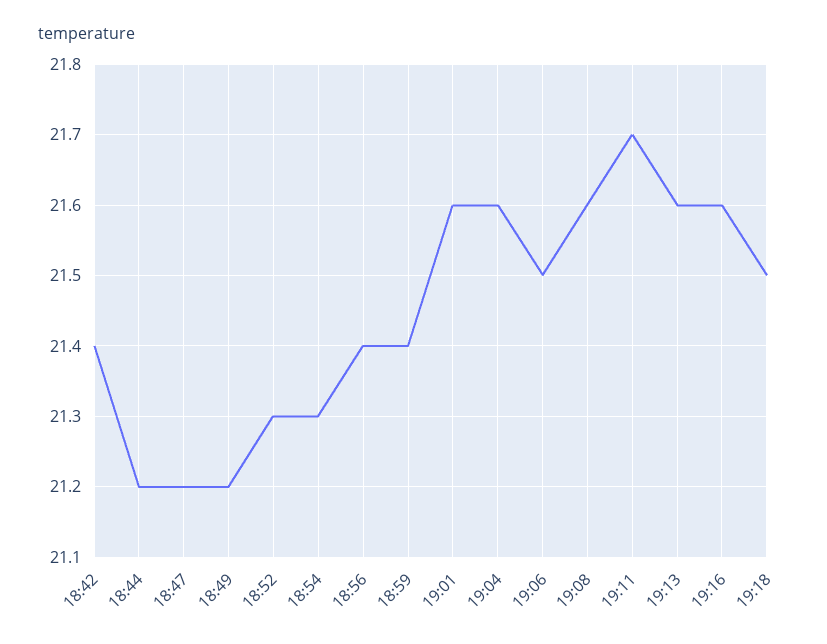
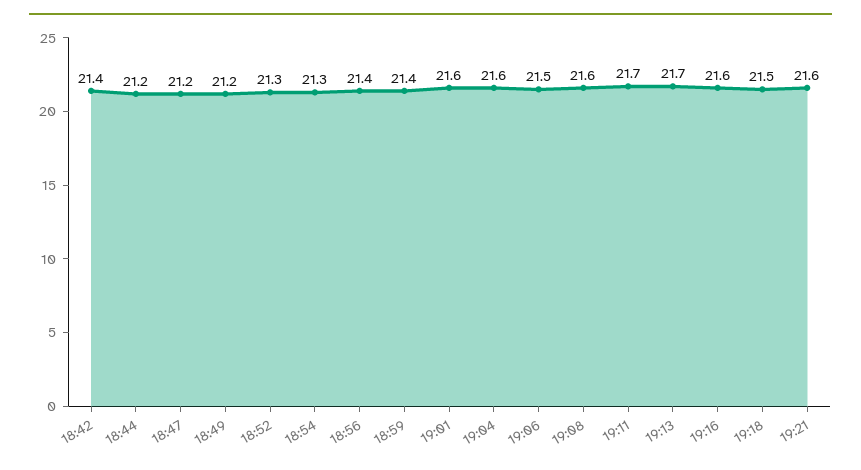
19:13: 21.6 -> 21.7
19:21: none -> 21.6

